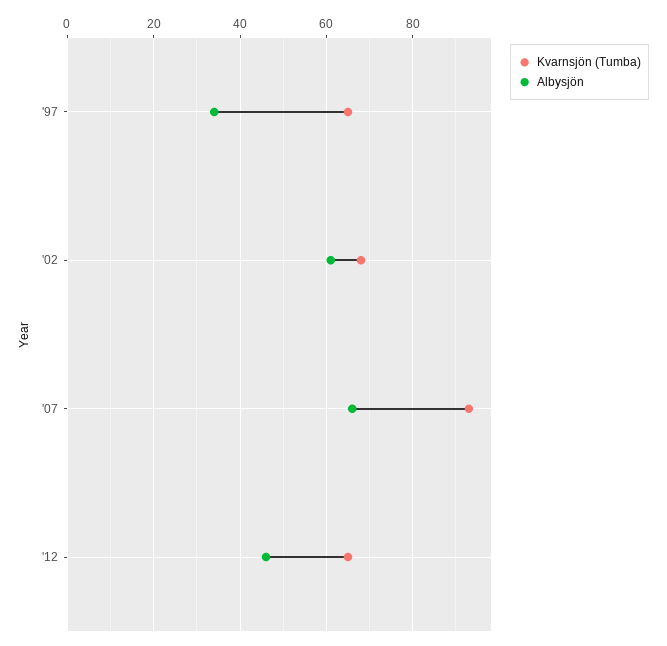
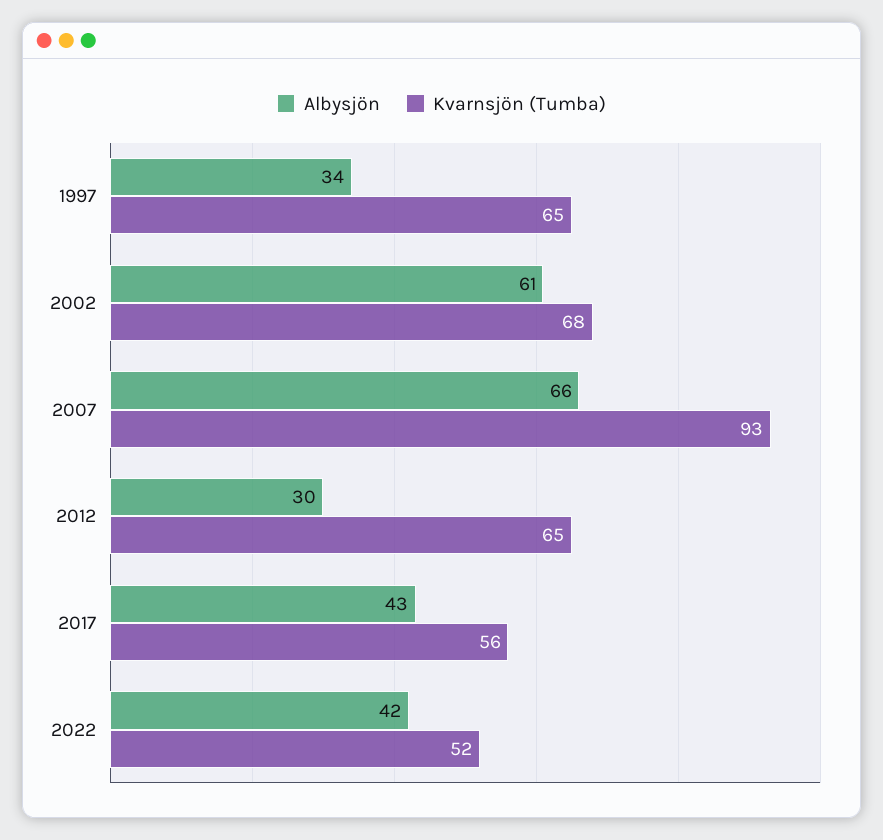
Albysjön, '12: 45 -> 30
Albysjön, 2017: none -> 43
Kvarnsjön (Tumba), 2017: none -> 56
Albysjön, 2022: none -> 42
Kvarnsjön (Tumba), 2022: none -> 52

